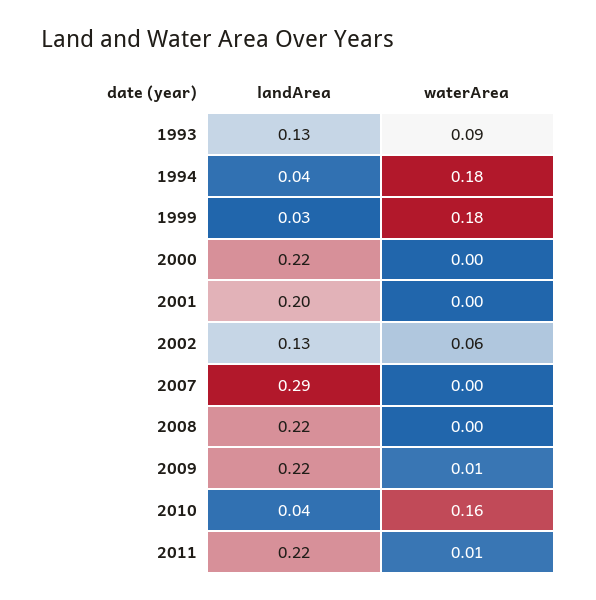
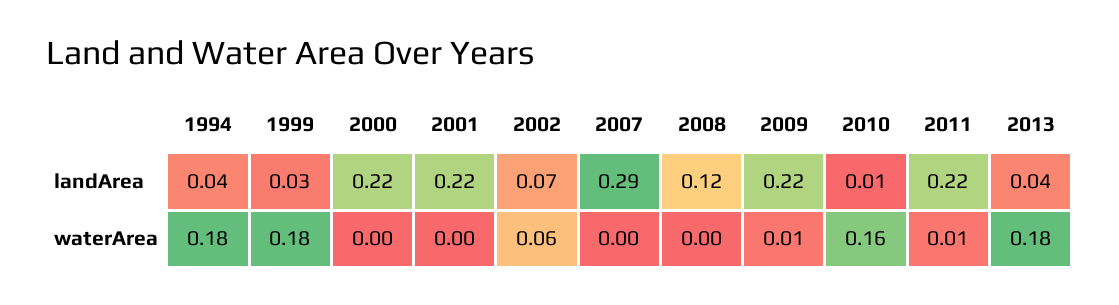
landArea, 1993: 0.13 -> none
waterArea, 1993: 0.09 -> none
landArea, 2001: 0.2 -> 0.22
landArea, 2002: 0.13 -> 0.07
landArea, 2008: 0.22 -> 0.12
landArea, 2010: 0.04 -> 0.01
landArea, 2013: none -> 0.04
waterArea, 2013: none -> 0.18

